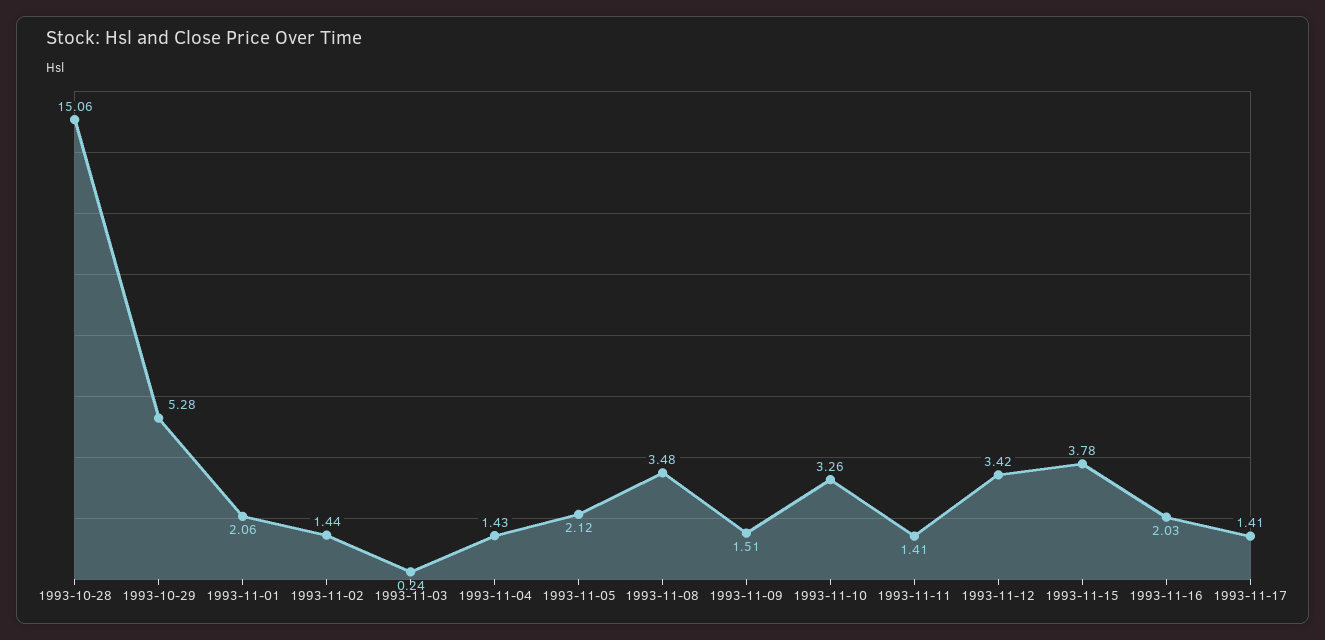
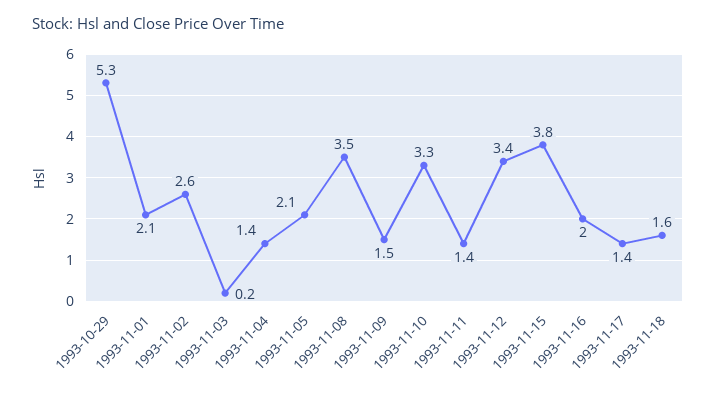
1993-10-28: 15.06 -> none
1993-11-02: 1.44 -> 2.6
1993-11-18: none -> 1.6

